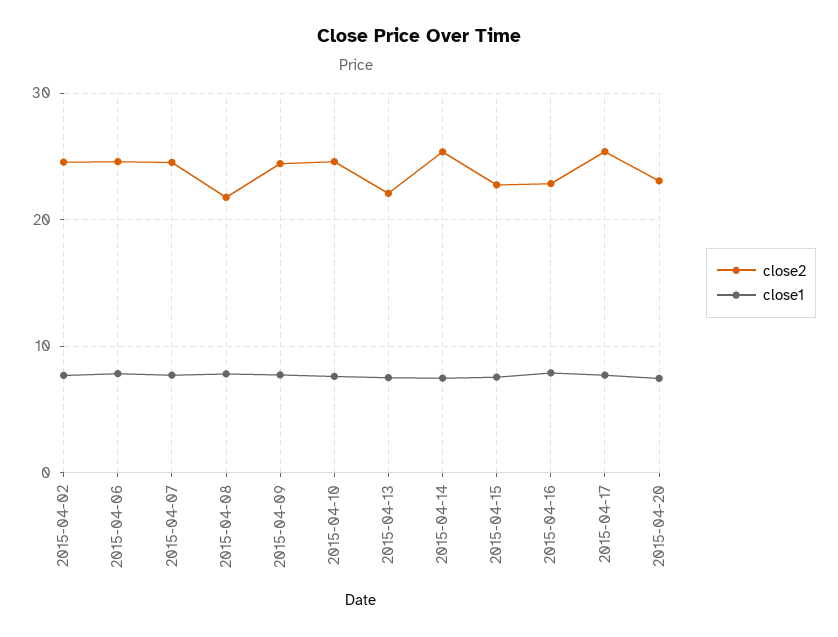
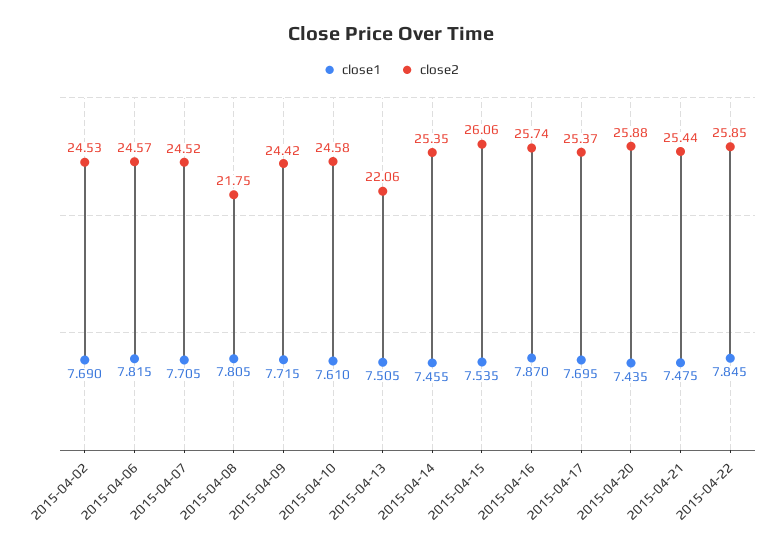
close2, 2015-04-15: 23 -> 26.06
close2, 2015-04-16: 23 -> 25.74
close2, 2015-04-20: 23 -> 25.88
close1, 2015-04-21: none -> 7.475
close2, 2015-04-21: none -> 25.44
close1, 2015-04-22: none -> 7.845
close2, 2015-04-22: none -> 25.85

